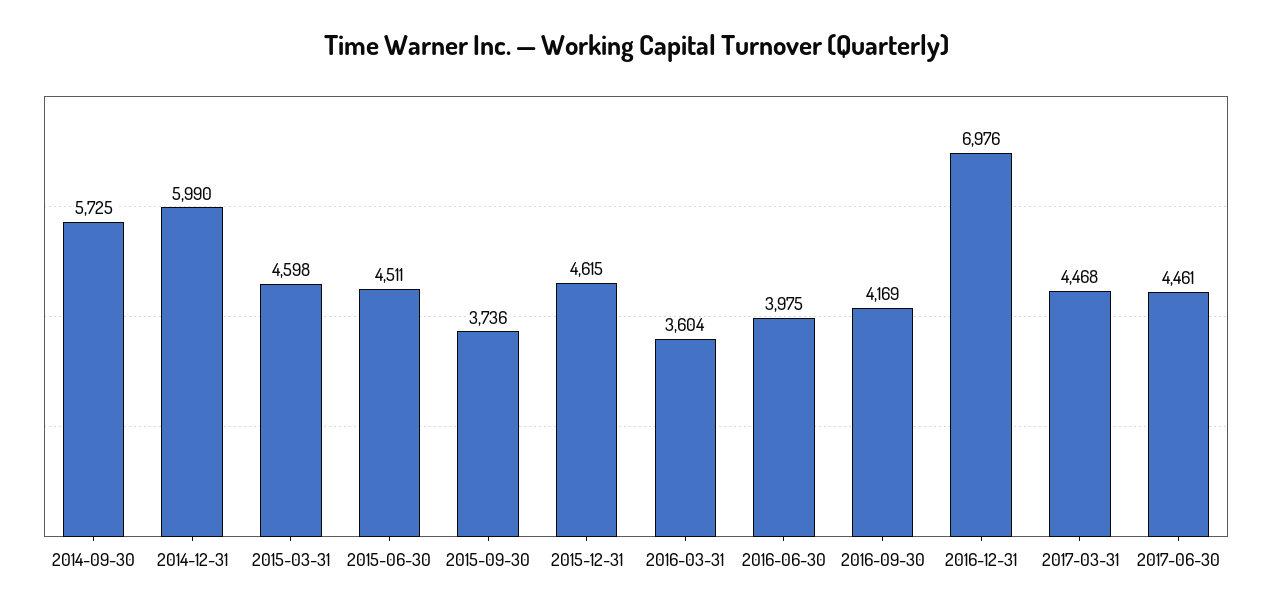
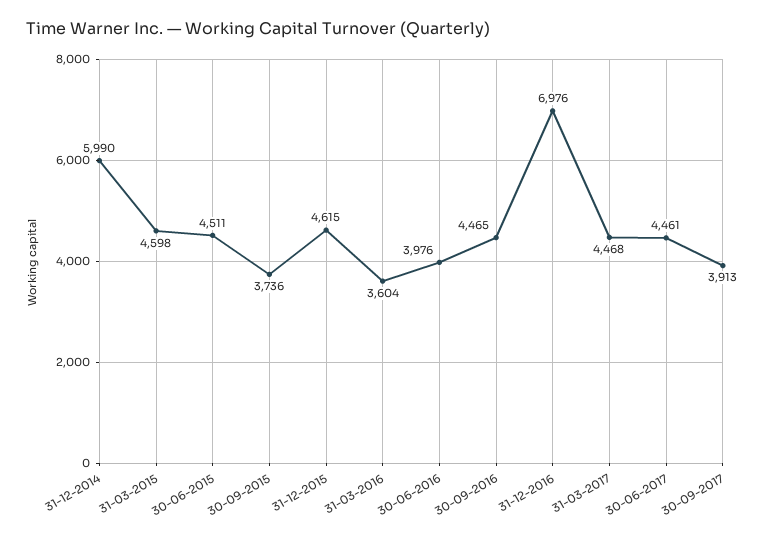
2014-09-30: 5725 -> none
2016-06-30: 3975 -> 3976
2016-09-30: 4169 -> 4465
30-09-2017: none -> 3913

